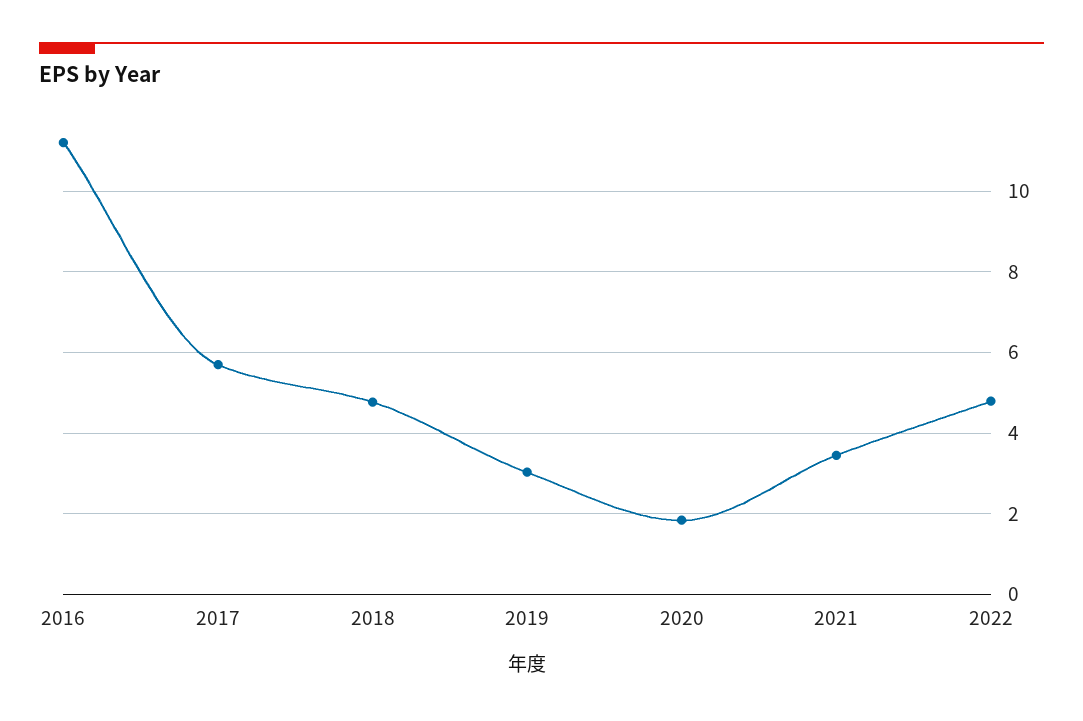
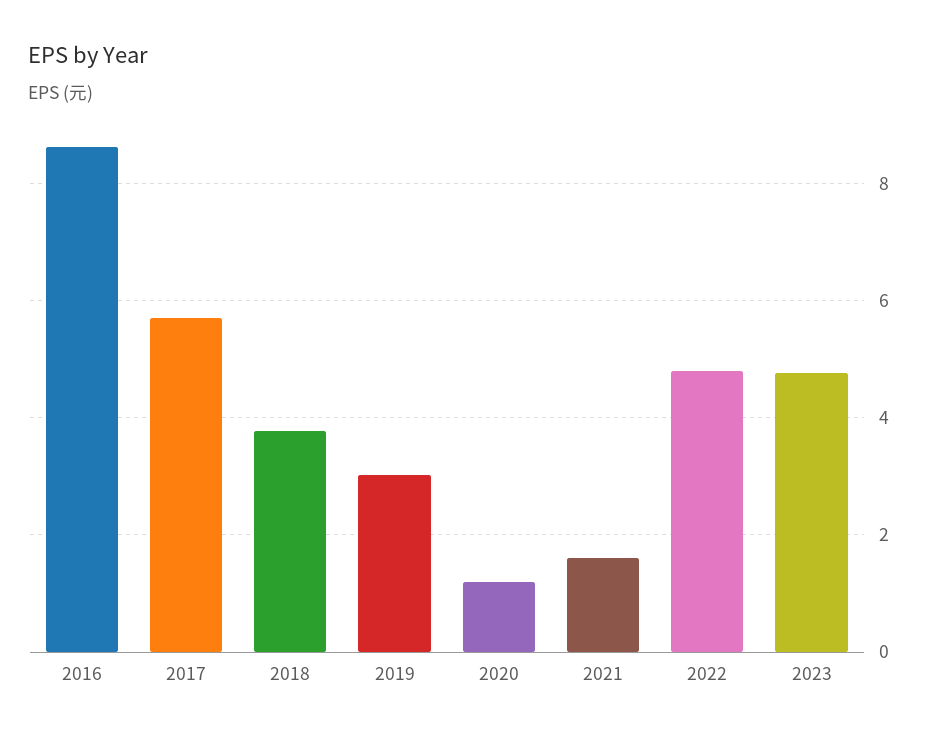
2016: 11.2 -> 8.6
2018: 4.8 -> 3.8
2020: 1.8 -> 1.2
2021: 3.4 -> 1.6
2023: none -> 4.8

